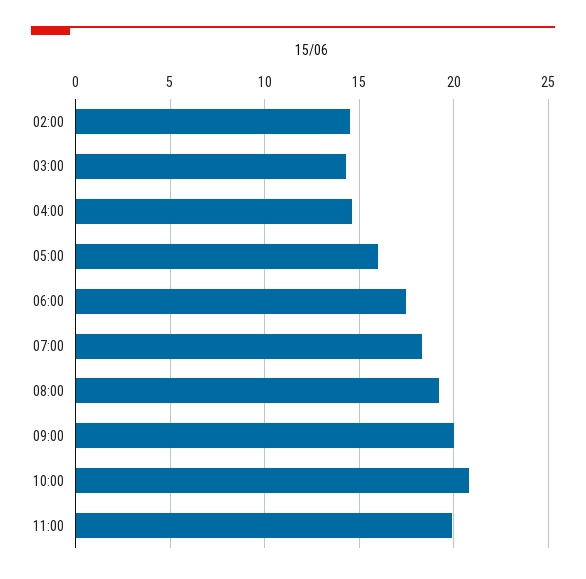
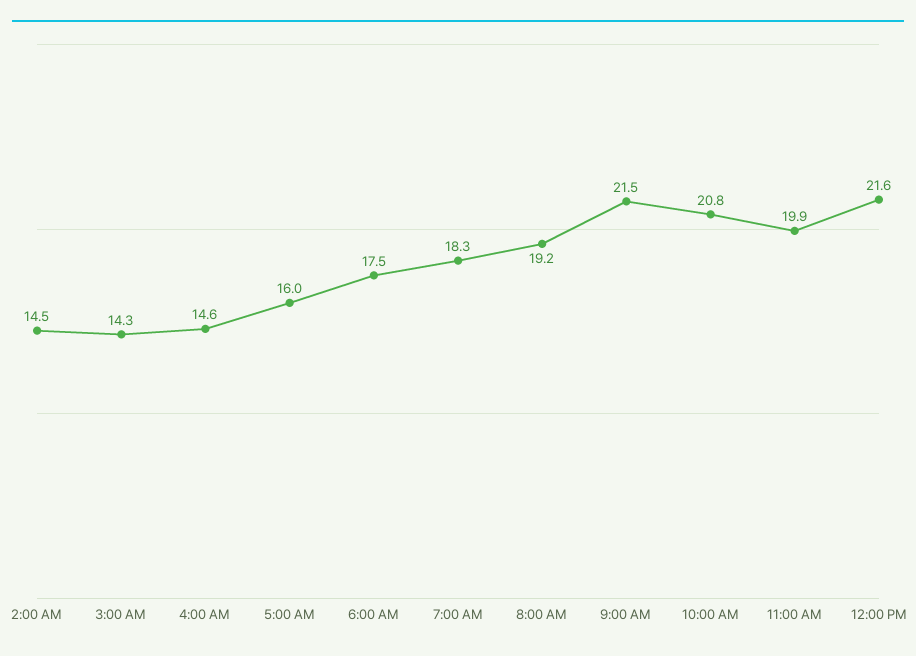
09:00: 20 -> 21.5
12:00 PM: none -> 21.6

